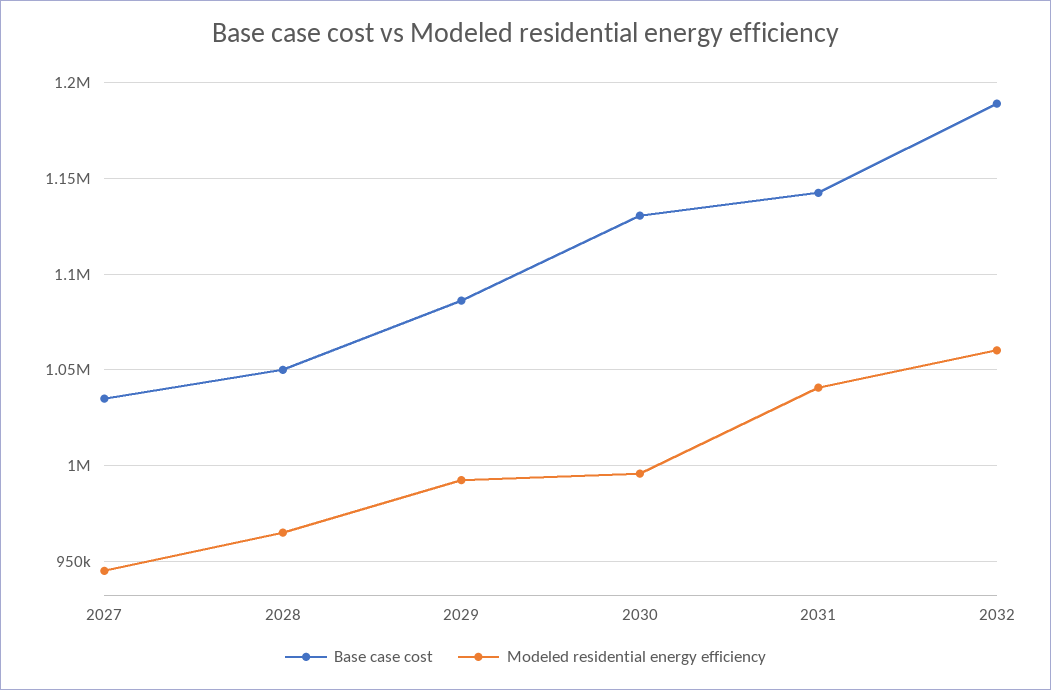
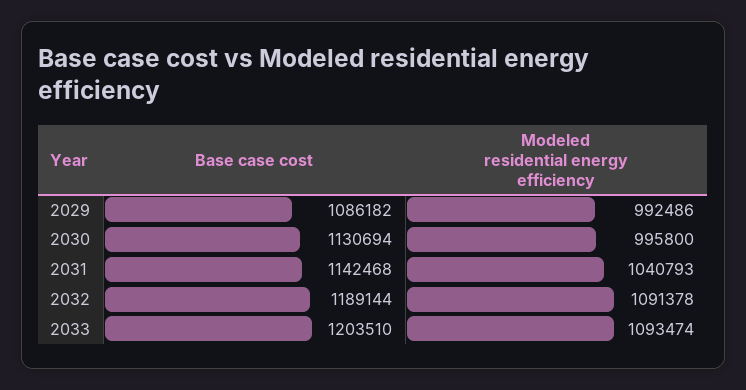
Base case cost, 2027: 1035000 -> none
Modeled residential energy efficiency, 2027: 945000 -> none
Base case cost, 2028: 1050000 -> none
Modeled residential energy efficiency, 2028: 965000 -> none
Modeled residential energy efficiency, 2032: 1060000 -> 1091378
Base case cost, 2033: none -> 1203510
Modeled residential energy efficiency, 2033: none -> 1093474

